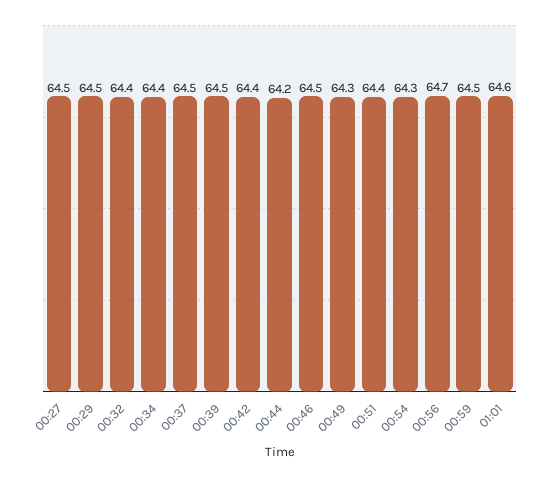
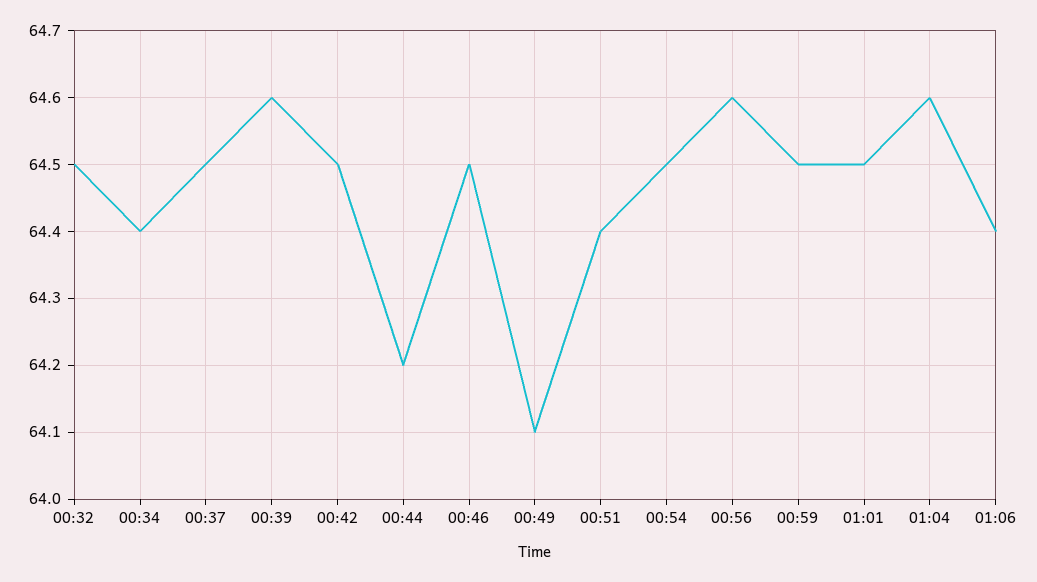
00:27: 64.5 -> none
00:29: 64.5 -> none
00:32: 64.4 -> 64.5
00:39: 64.5 -> 64.6
00:42: 64.4 -> 64.5
00:49: 64.3 -> 64.1
00:54: 64.3 -> 64.5
00:56: 64.7 -> 64.6
01:01: 64.6 -> 64.5
01:04: none -> 64.6
01:06: none -> 64.4

